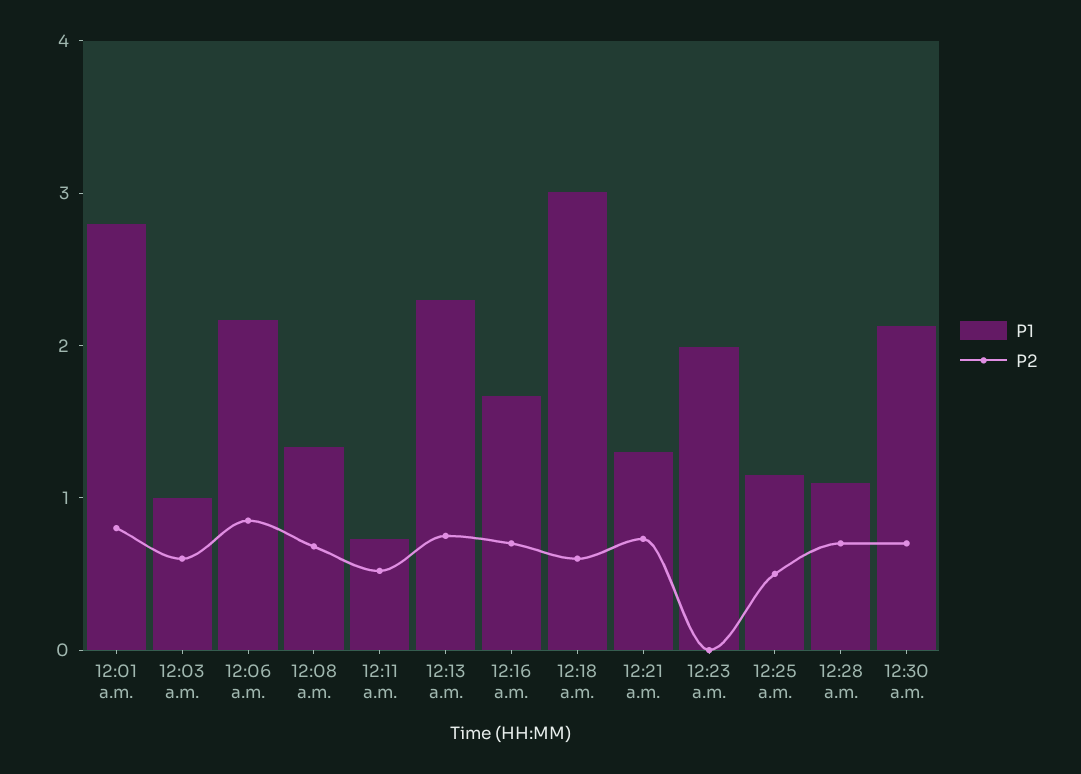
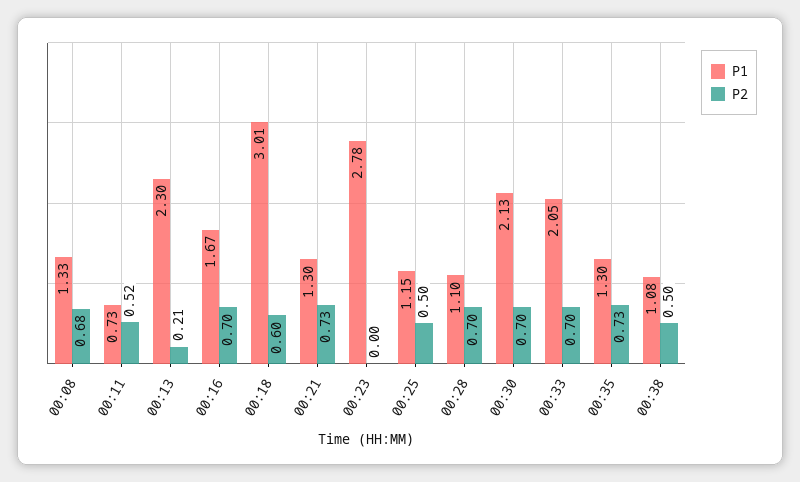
P1, 12:01 a.m.: 2.8 -> none
P2, 12:01 a.m.: 0.8 -> none
P1, 12:03 a.m.: 1 -> none
P2, 12:03 a.m.: 0.6 -> none
P1, 12:06 a.m.: 2.2 -> none
P2, 12:06 a.m.: 0.8 -> none
P2, 12:13 a.m.: 0.8 -> 0.21
P1, 12:23 a.m.: 2 -> 2.78
P1, 00:33: none -> 2.05
P2, 00:33: none -> 0.7
P1, 00:35: none -> 1.3
P2, 00:35: none -> 0.73
P1, 00:38: none -> 1.08
P2, 00:38: none -> 0.5

